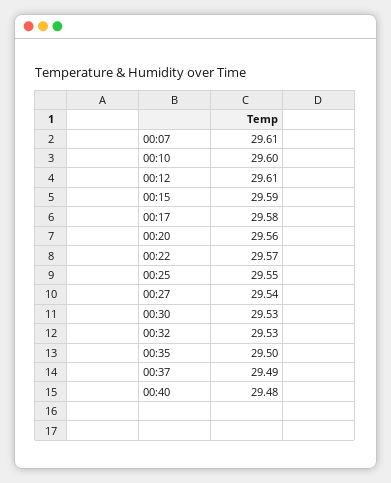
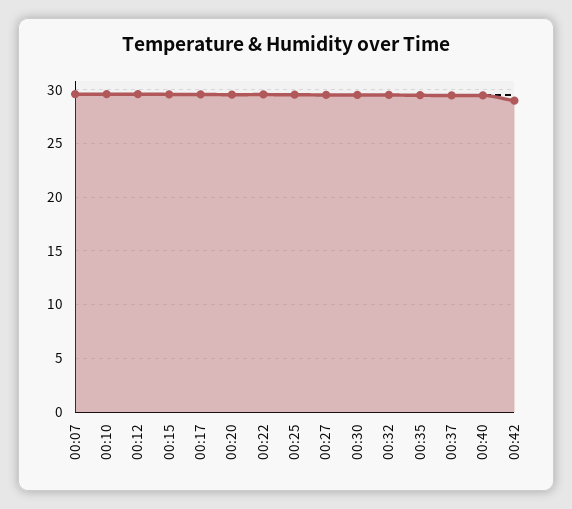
00:42: none -> 29

